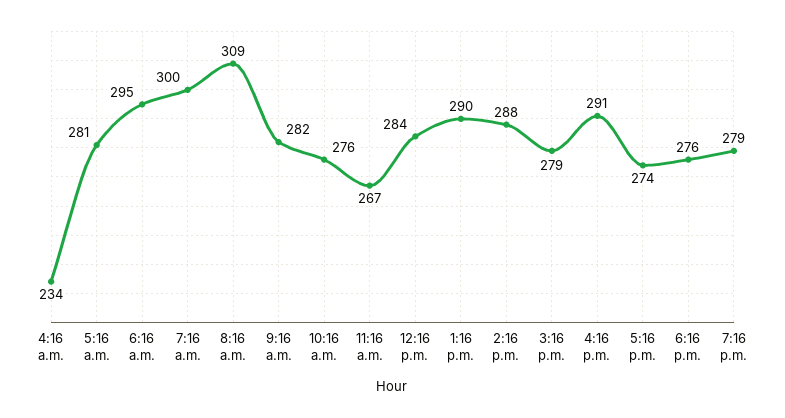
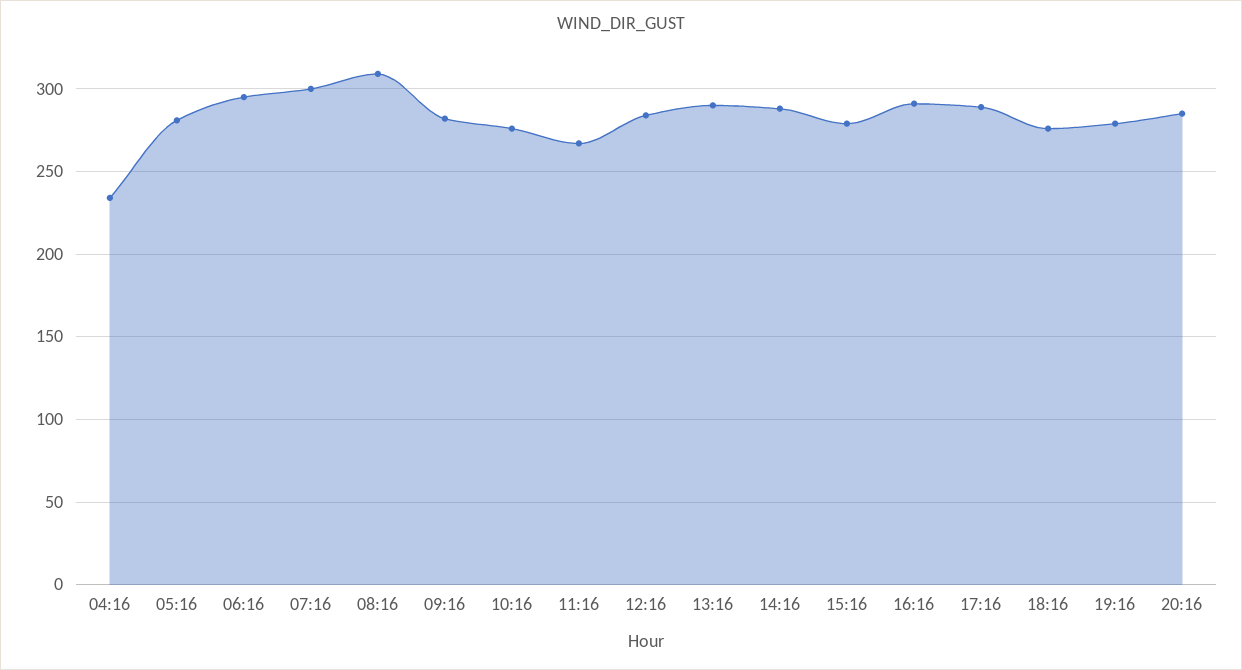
5:16 p.m.: 274 -> 290
20:16: none -> 285

